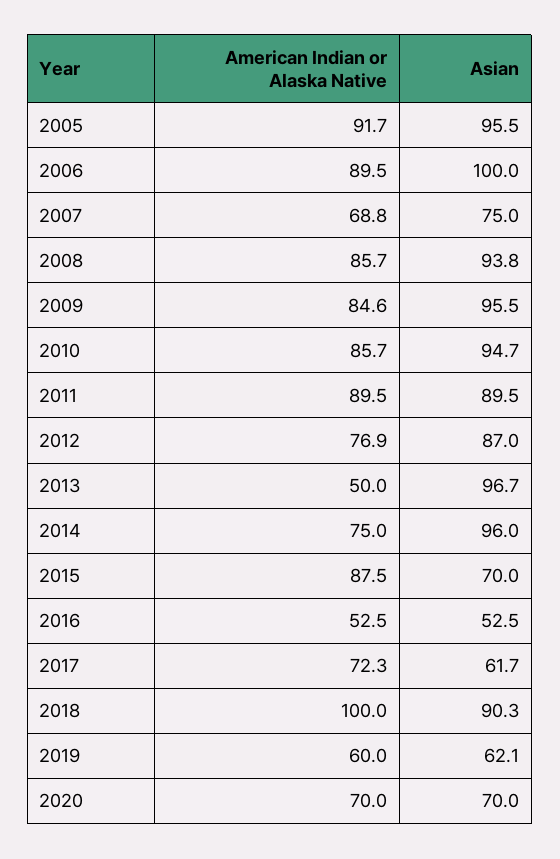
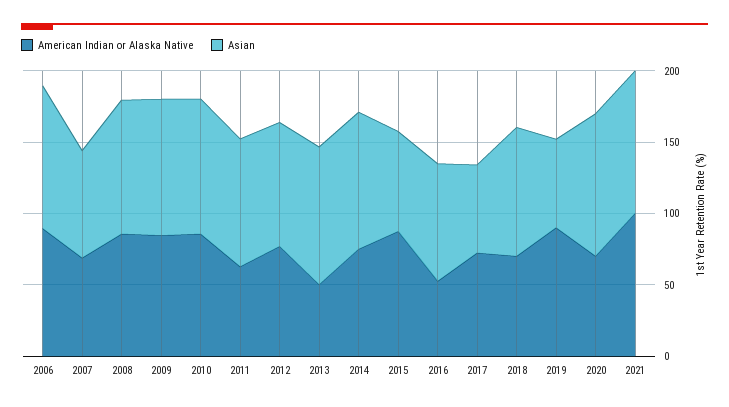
American Indian or Alaska Native, 2005: 91.7 -> none
Asian, 2005: 95.5 -> none
American Indian or Alaska Native, 2011: 89.5 -> 60
Asian, 2016: 52.5 -> 80
American Indian or Alaska Native, 2018: 100 -> 70
American Indian or Alaska Native, 2019: 60 -> 90
Asian, 2020: 70 -> 100
American Indian or Alaska Native, 2021: none -> 100
Asian, 2021: none -> 100

